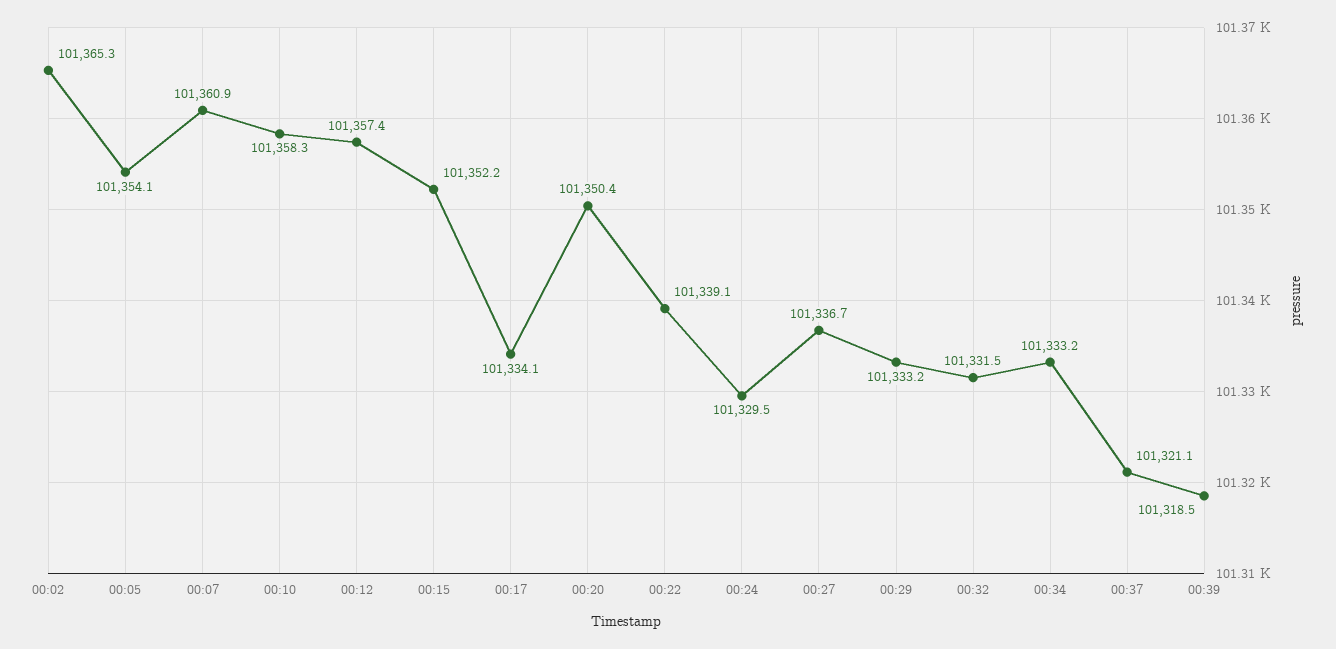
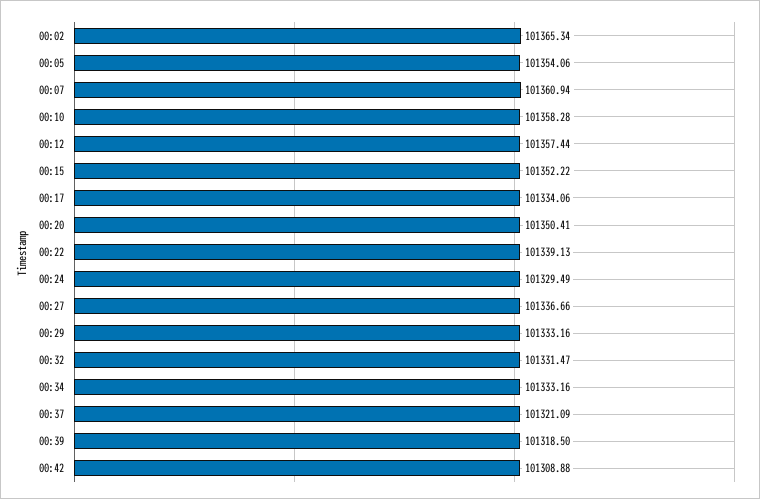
00:42: none -> 101308.88

